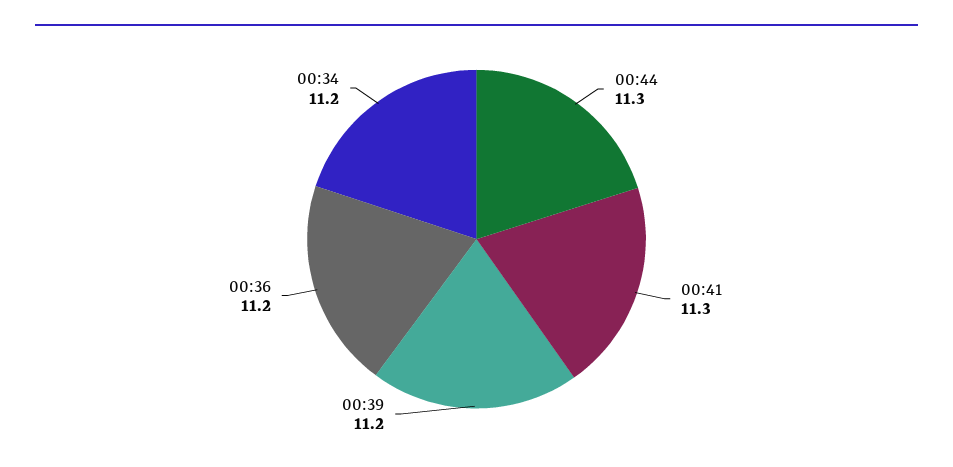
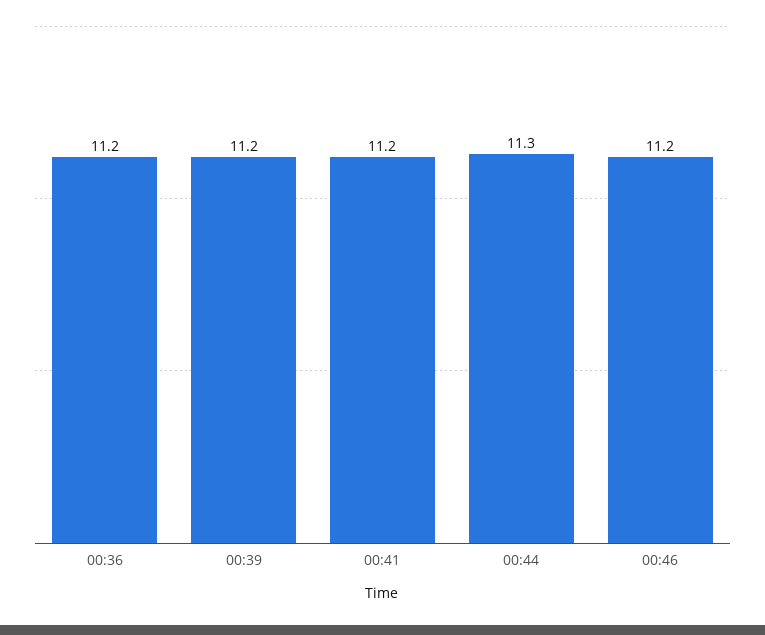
00:41: 11.3 -> 11.2
00:34: 11.2 -> none
00:46: none -> 11.2

